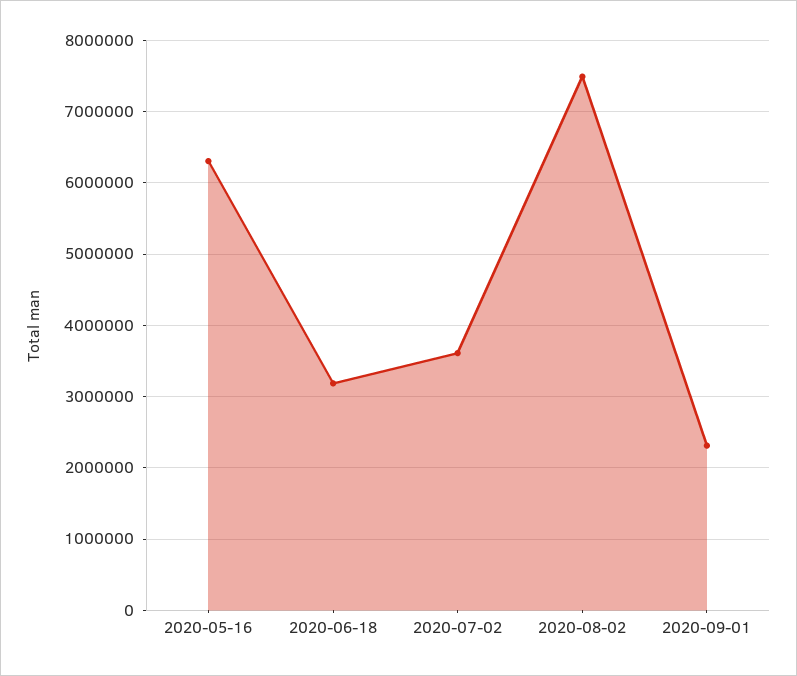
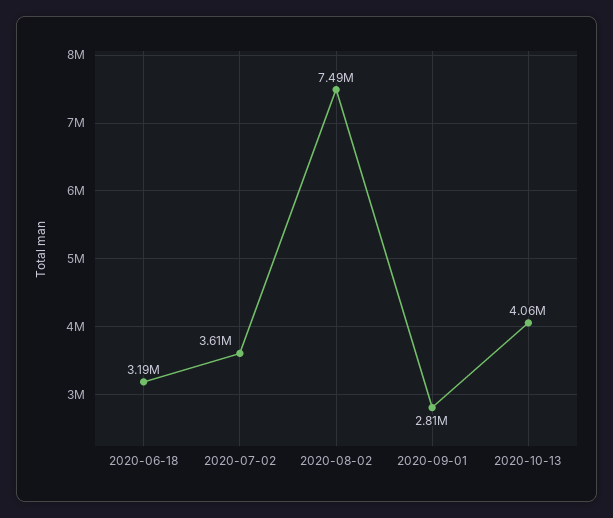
2020-05-16: 6300000 -> none
2020-09-01: 2300000 -> 2810000
2020-10-13: none -> 4060000

